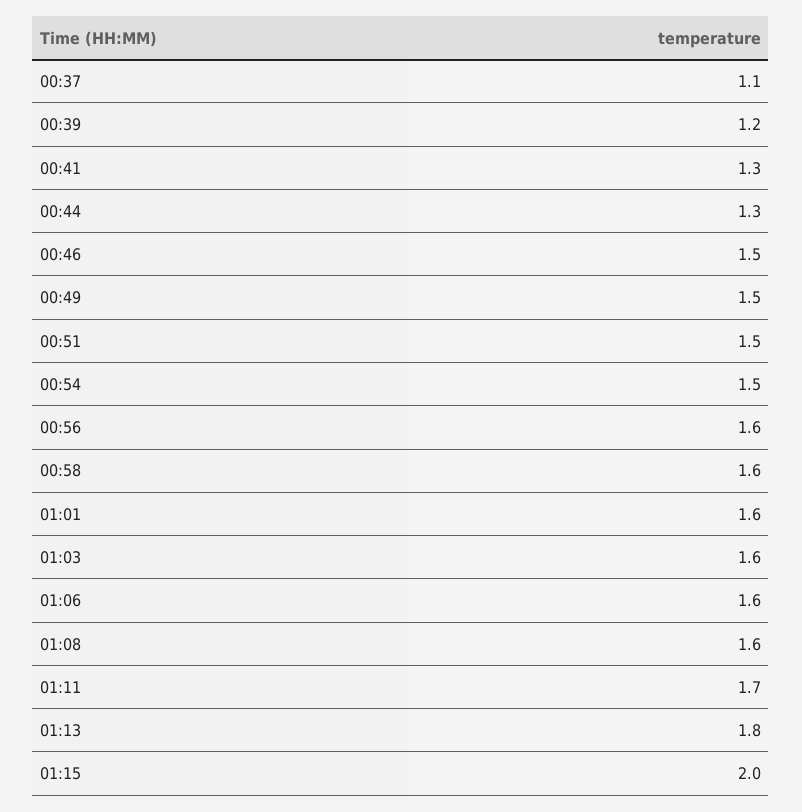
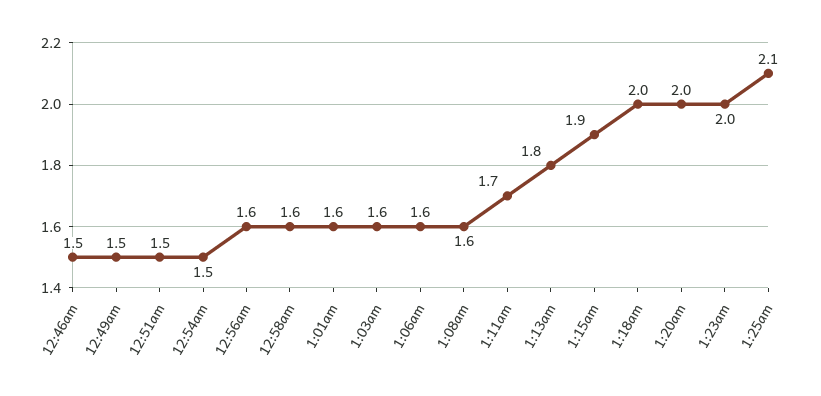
00:37: 1.1 -> none
00:39: 1.2 -> none
00:41: 1.3 -> none
00:44: 1.3 -> none
01:15: 2 -> 1.9
1:18am: none -> 2
1:20am: none -> 2
1:23am: none -> 2
1:25am: none -> 2.1

